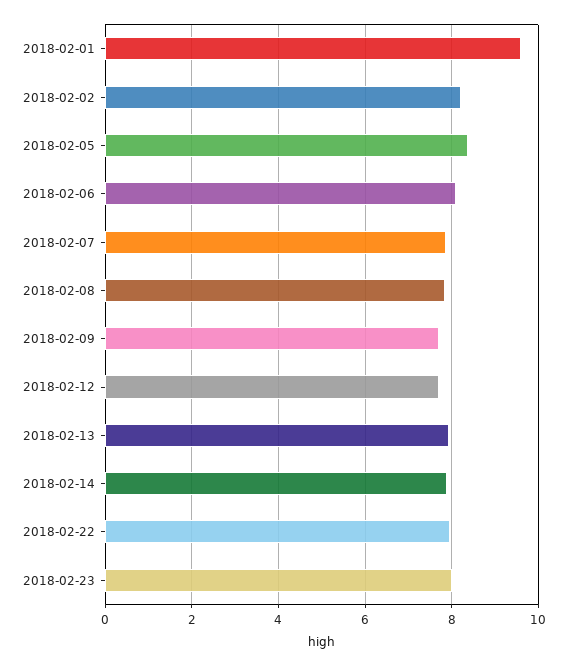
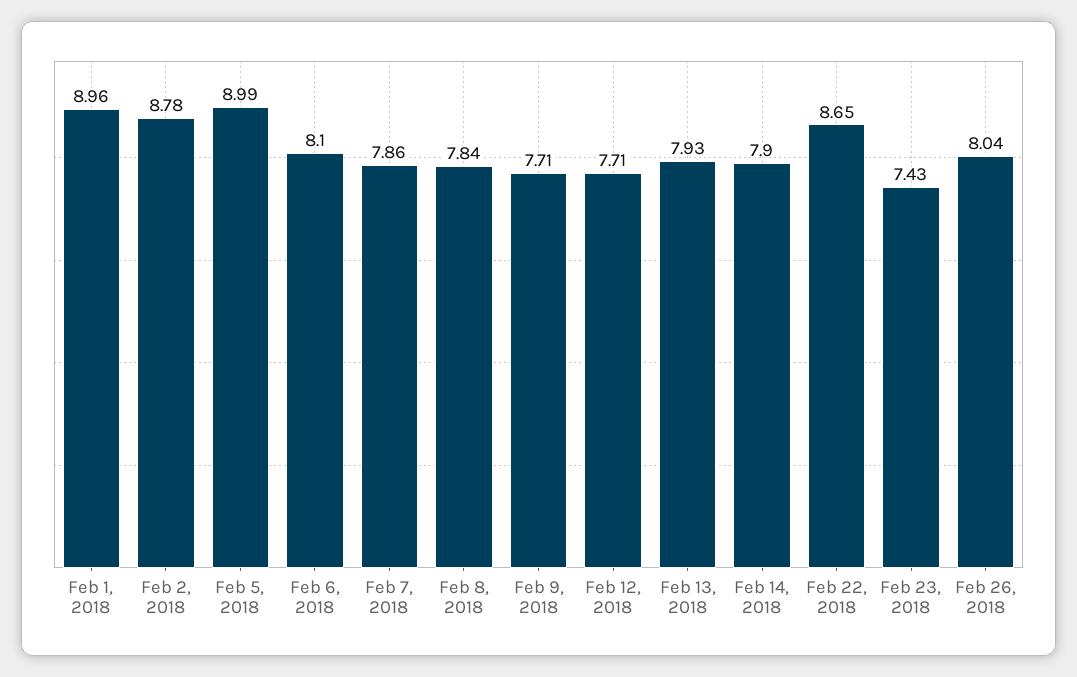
2018-02-01: 9.6 -> 8.96
2018-02-02: 8.2 -> 8.78
2018-02-05: 8.4 -> 8.99
2018-02-22: 8 -> 8.65
2018-02-23: 8 -> 7.43
Feb 26, 2018: none -> 8.04

